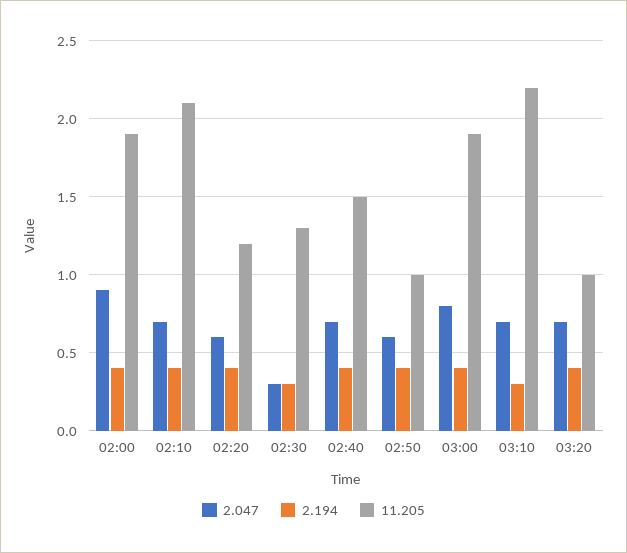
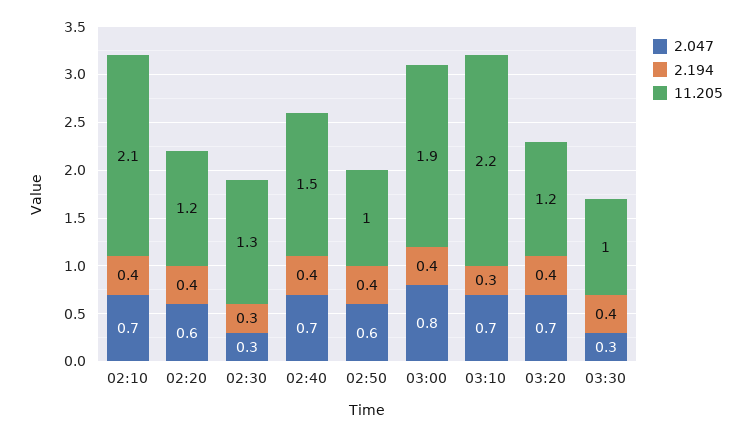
2.047, 02:00: 0.9 -> none
2.194, 02:00: 0.4 -> none
11.205, 02:00: 1.9 -> none
11.205, 03:20: 1 -> 1.2
2.047, 03:30: none -> 0.3
2.194, 03:30: none -> 0.4
11.205, 03:30: none -> 1

